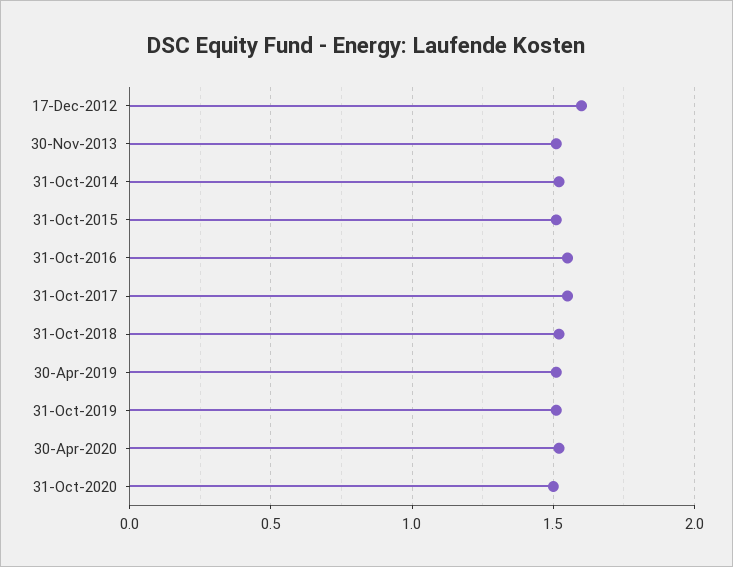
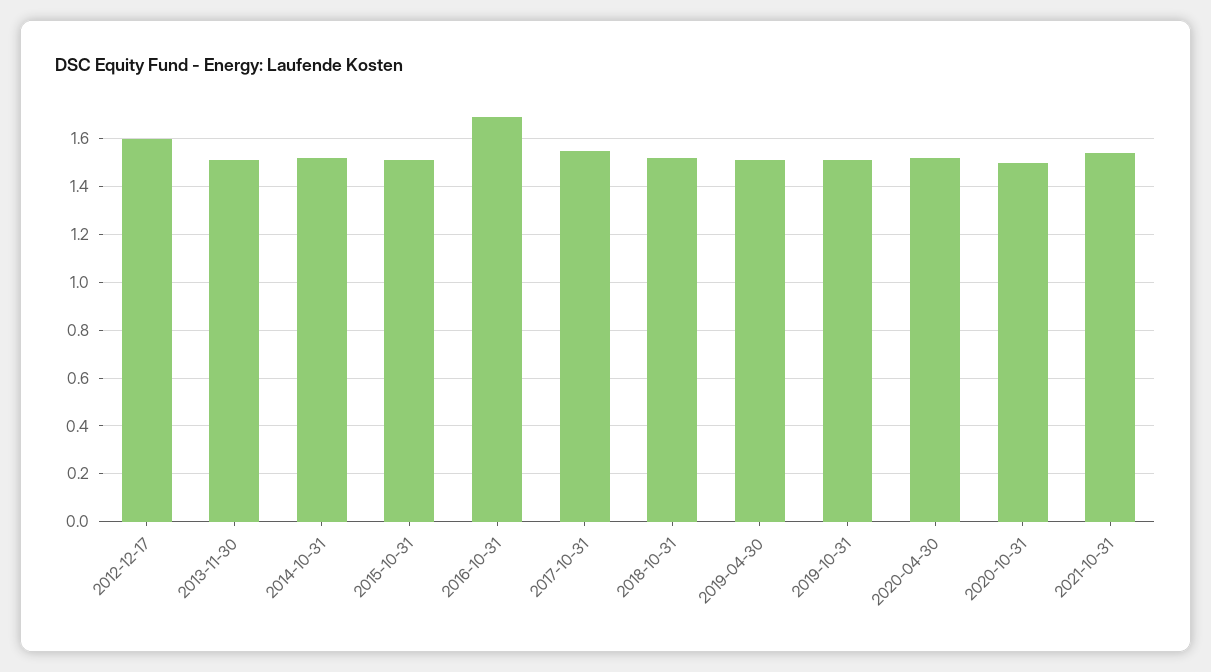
31-Oct-2016: 1.55 -> 1.7
2021-10-31: none -> 1.55

